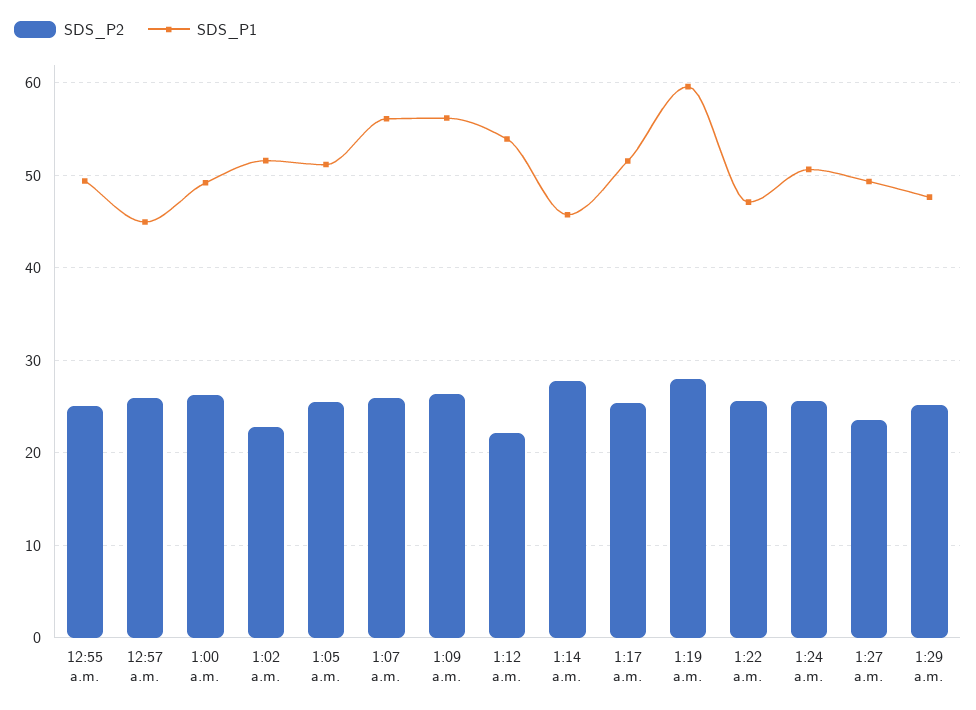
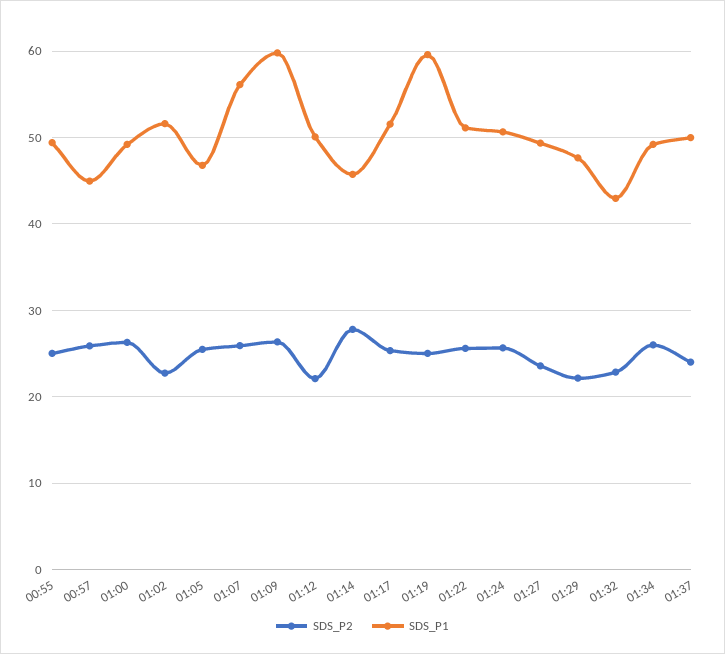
SDS_P1, 1:05 a.m.: 51 -> 47
SDS_P1, 1:09 a.m.: 56 -> 60
SDS_P1, 1:12 a.m.: 54 -> 50
SDS_P2, 1:19 a.m.: 28 -> 25
SDS_P1, 1:22 a.m.: 47 -> 51
SDS_P2, 1:29 a.m.: 25 -> 22
SDS_P2, 01:32: none -> 23
SDS_P1, 01:32: none -> 43
SDS_P2, 01:34: none -> 26
SDS_P1, 01:34: none -> 49
SDS_P2, 01:37: none -> 24
SDS_P1, 01:37: none -> 50

